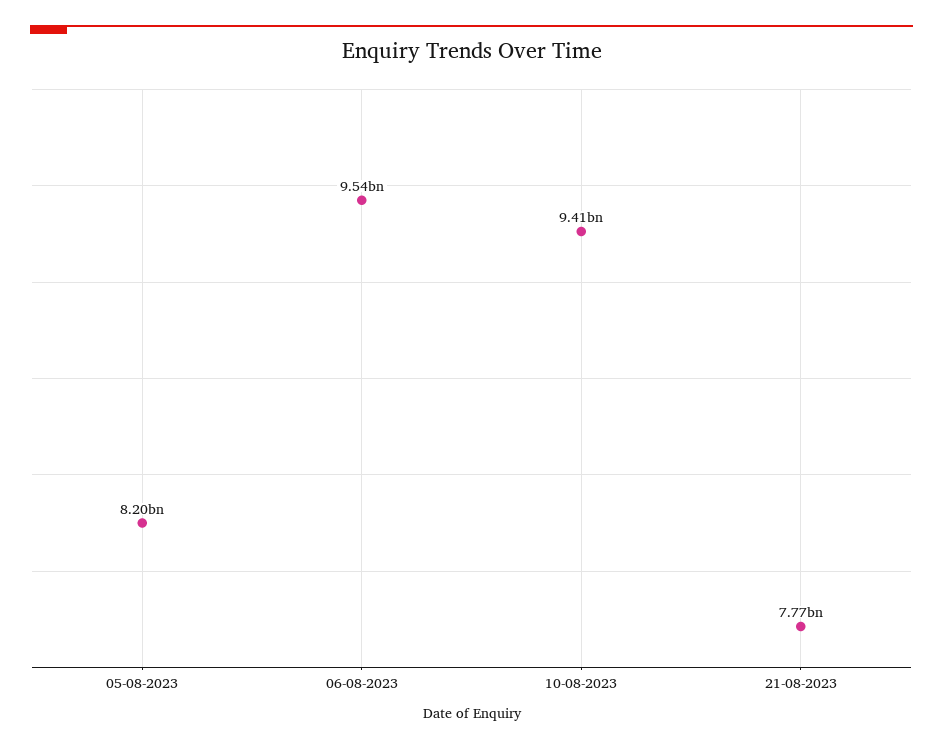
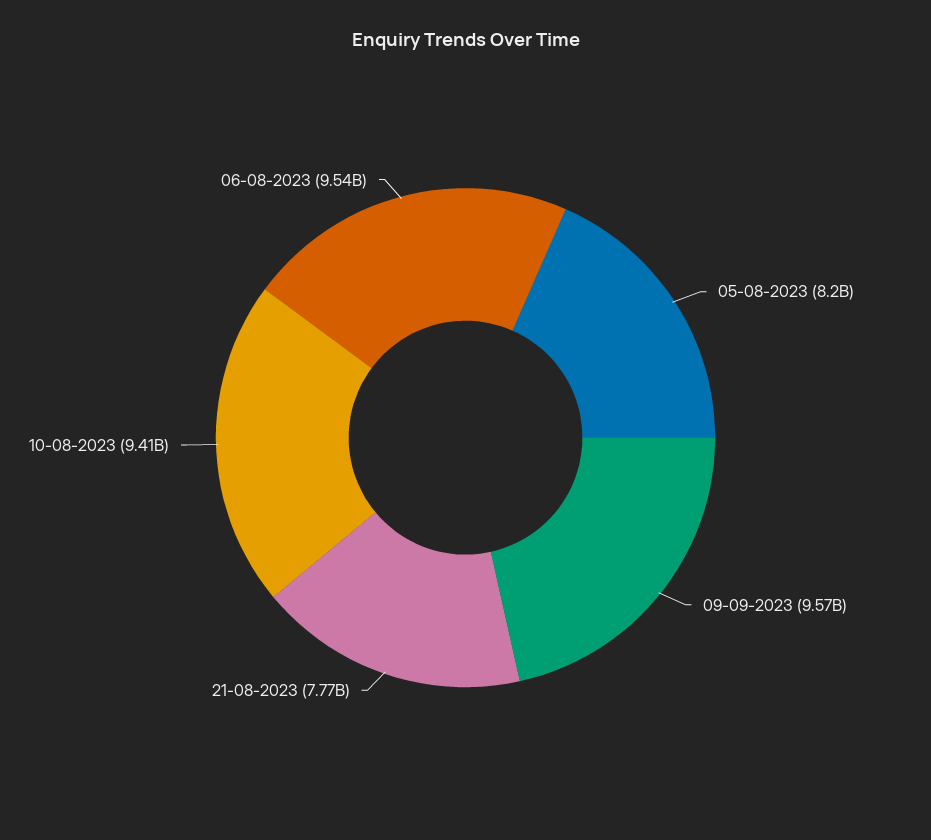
09-09-2023: none -> 9570000000

